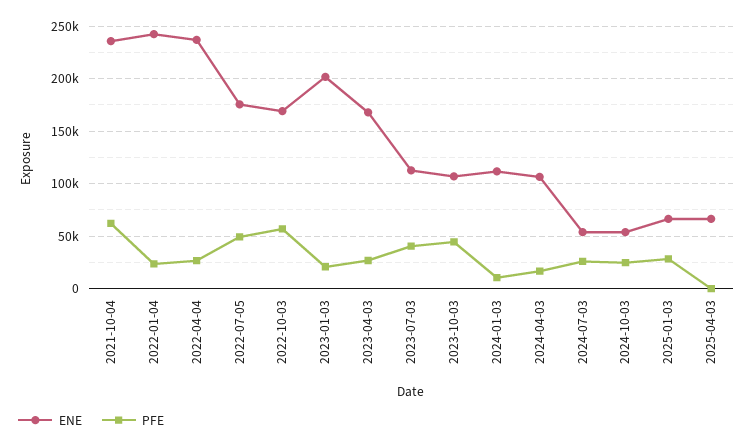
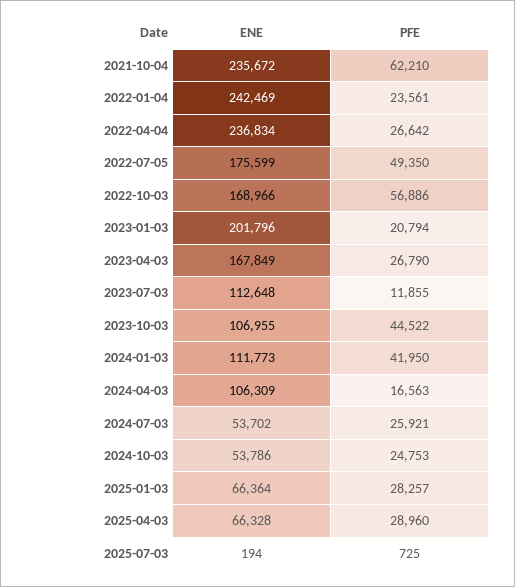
PFE, 2023-07-03: 40000 -> 11855
PFE, 2024-01-03: 10000 -> 41950
PFE, 2025-04-03: 0 -> 28960
ENE, 2025-07-03: none -> 194
PFE, 2025-07-03: none -> 725

